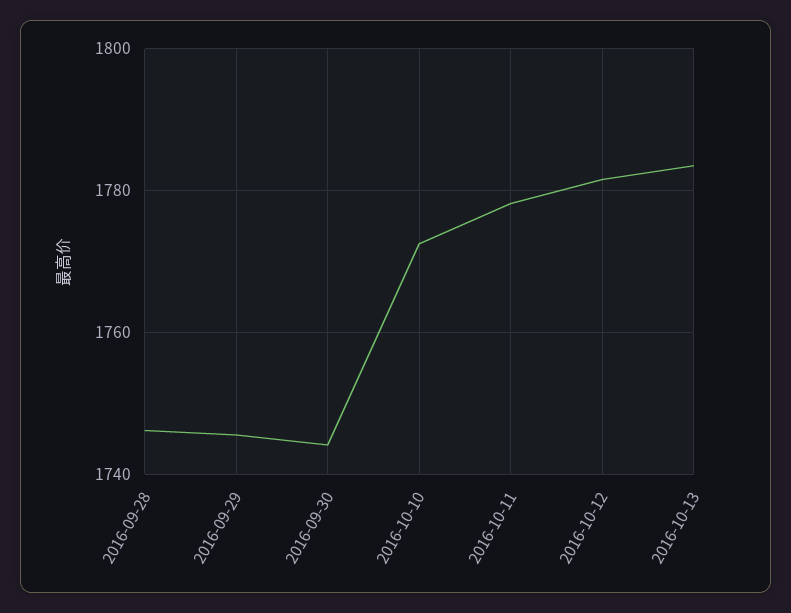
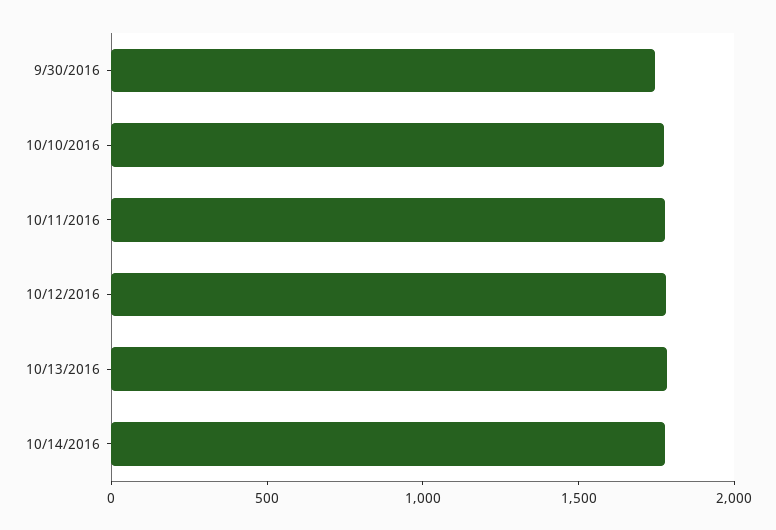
2016-09-28: 1746 -> none
2016-09-29: 1746 -> none
10/14/2016: none -> 1800

